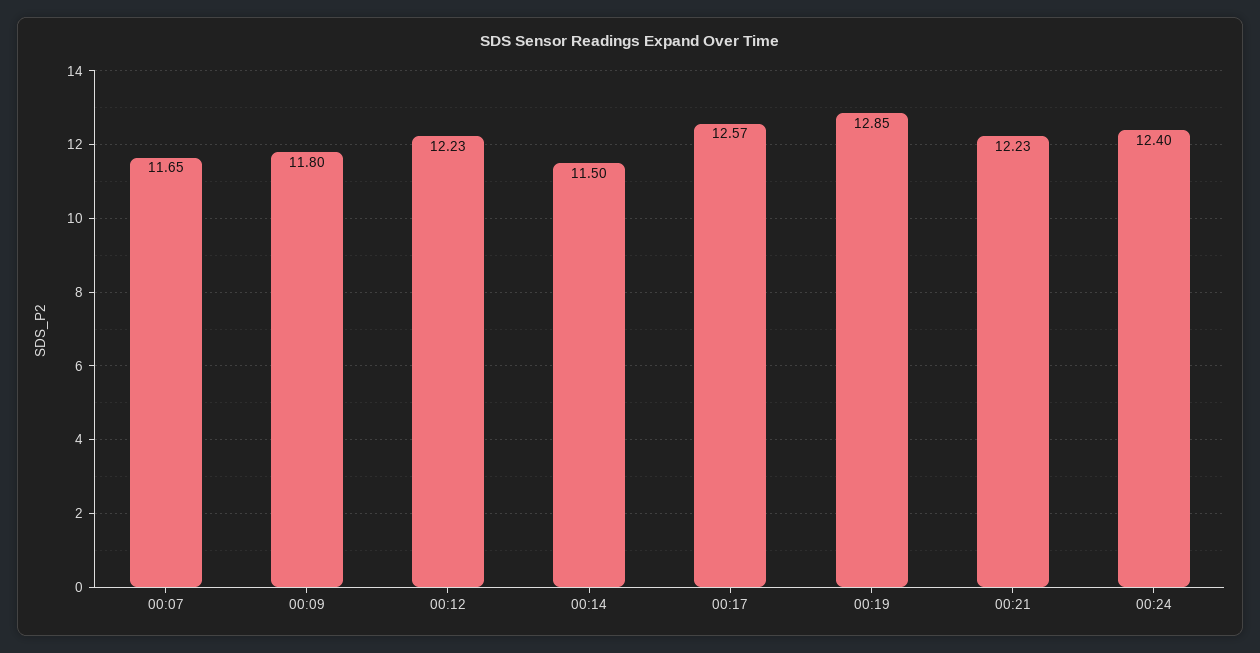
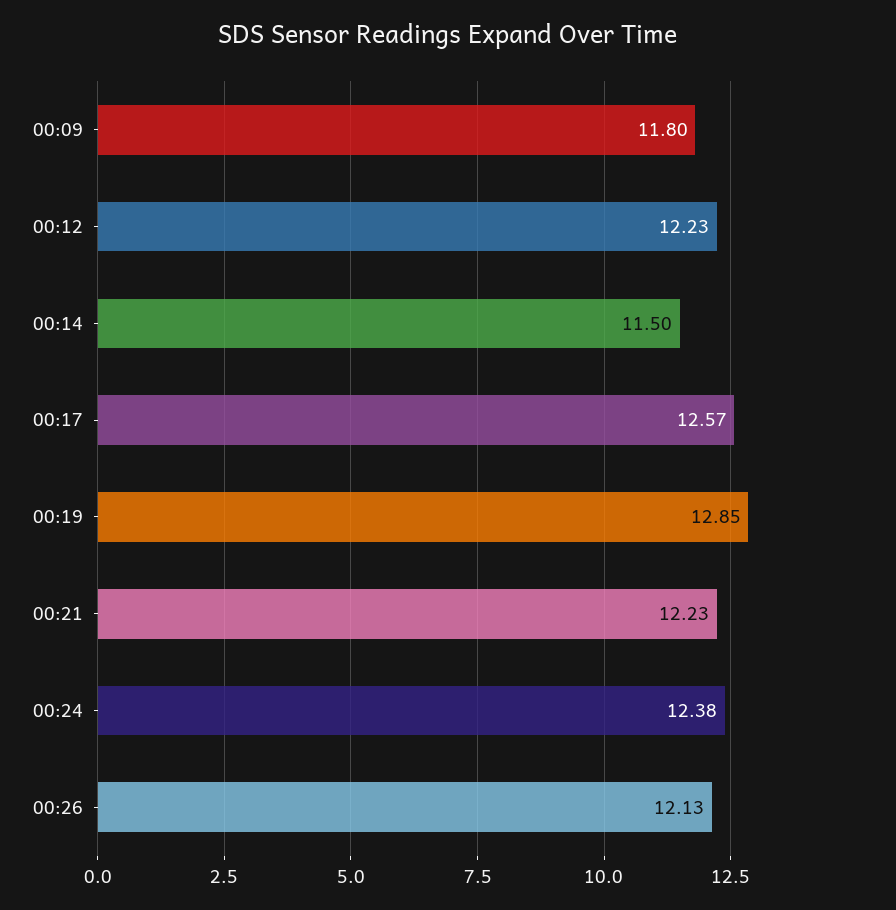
00:07: 11.65 -> none
00:24: 12.4 -> 12.38
00:26: none -> 12.13

